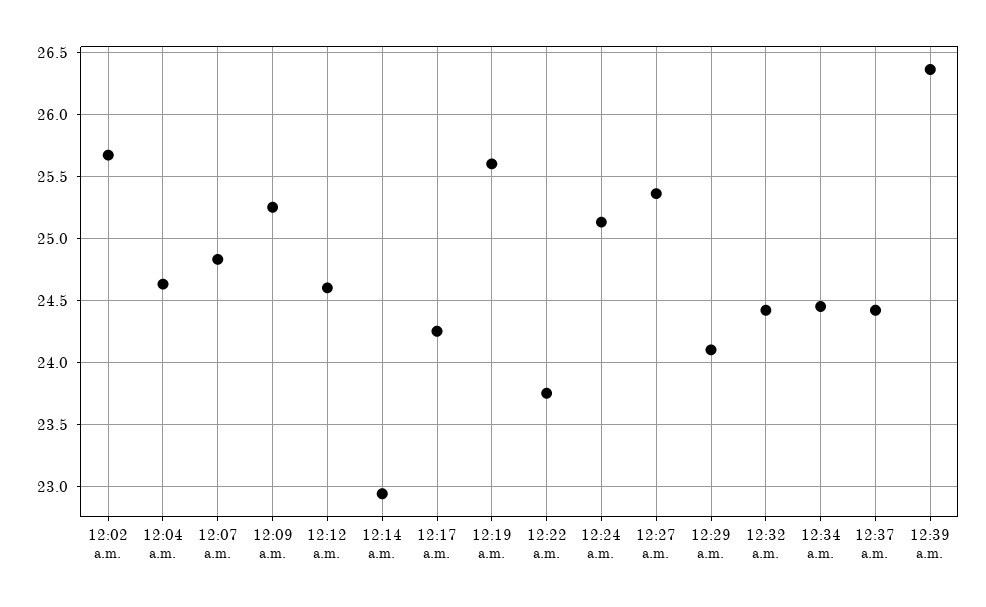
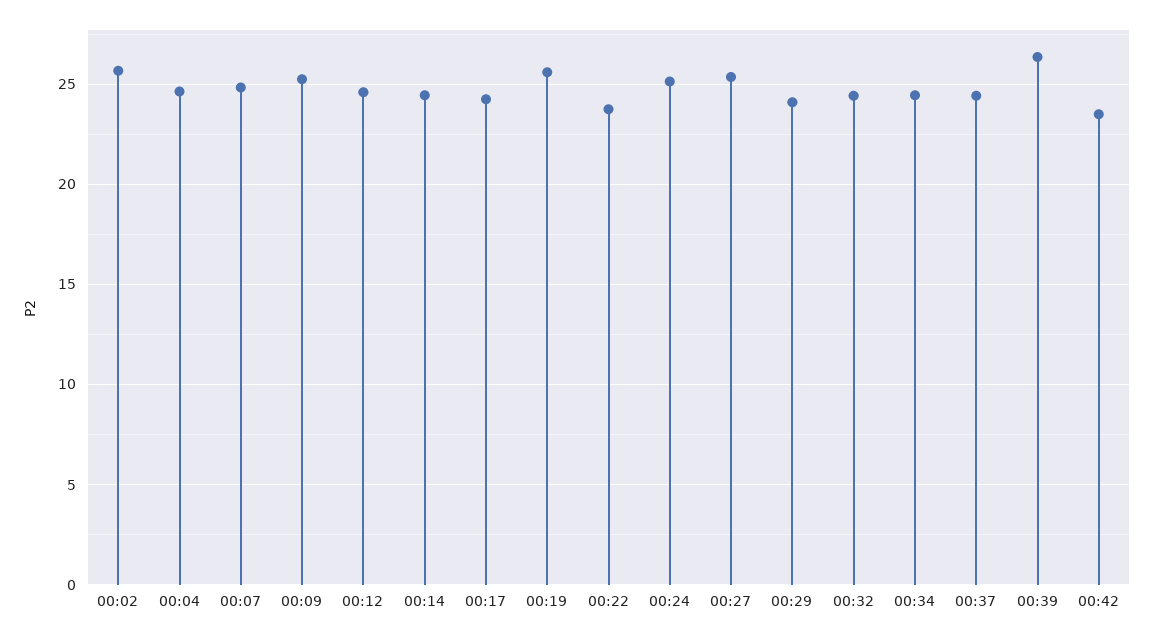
12:14 a.m.: 22.95 -> 24.5
00:42: none -> 23.5

